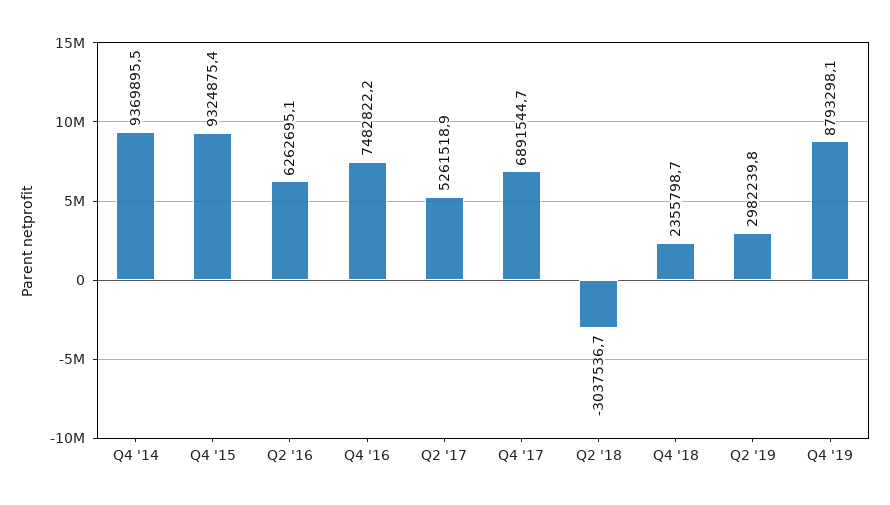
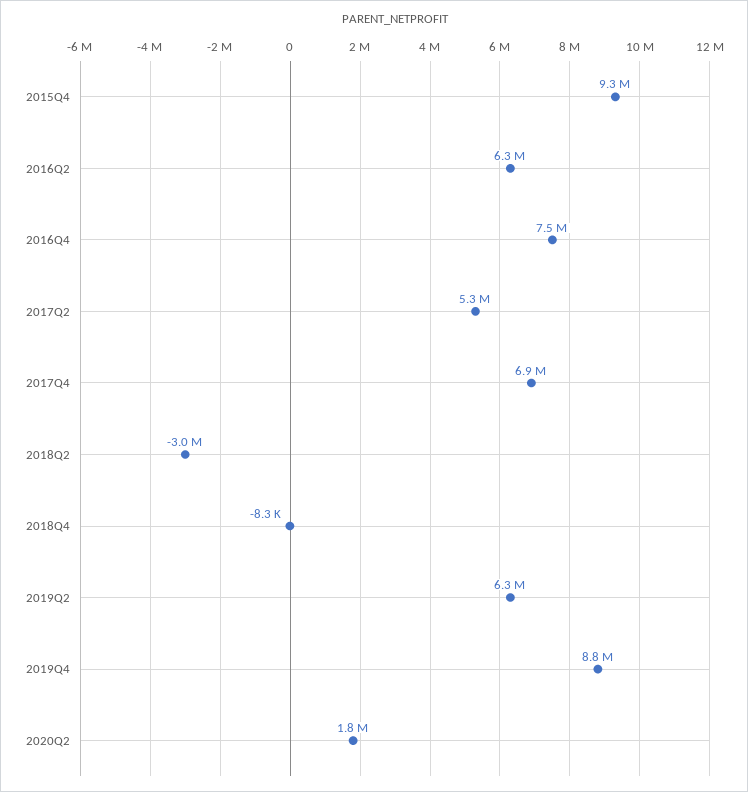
Q4 '14: 9369895.5 -> none
Q4 '18: 2355798.7 -> -8300
Q2 '19: 2982239.8 -> 6300000
2020Q2: none -> 1800000

